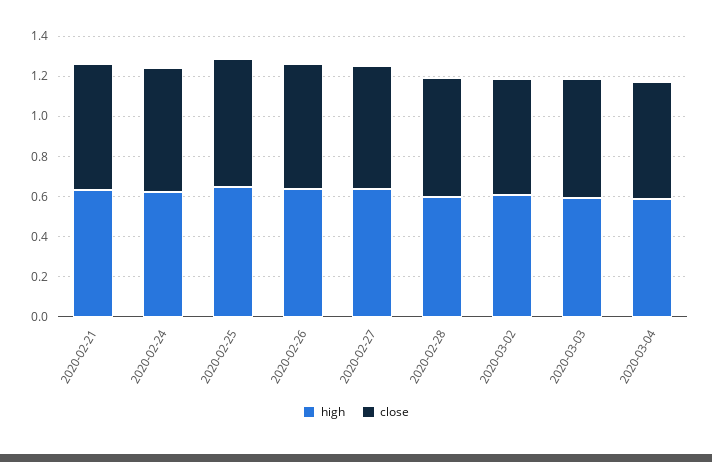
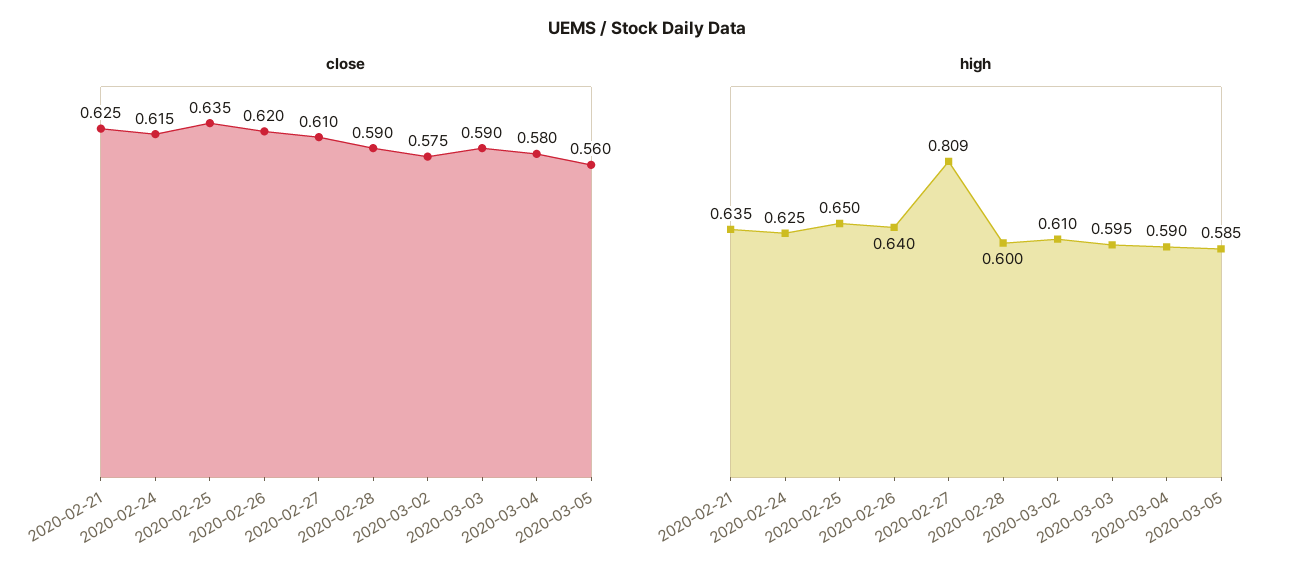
high, 2020-02-27: 0.65 -> 0.809
close, 2020-03-05: none -> 0.56
high, 2020-03-05: none -> 0.585

